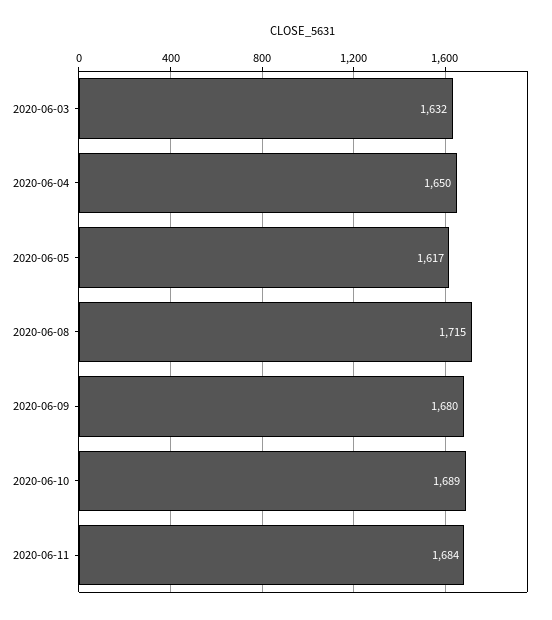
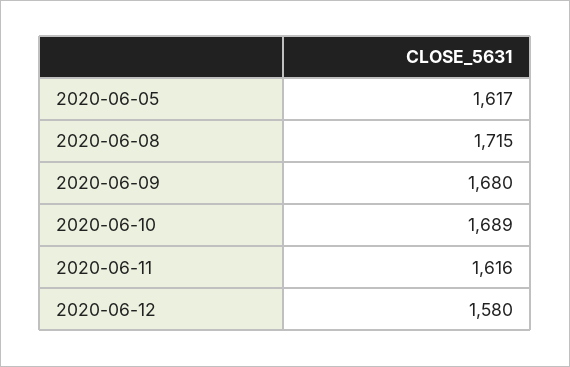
2020-06-03: 1632 -> none
2020-06-04: 1650 -> none
2020-06-11: 1684 -> 1616
2020-06-12: none -> 1580

